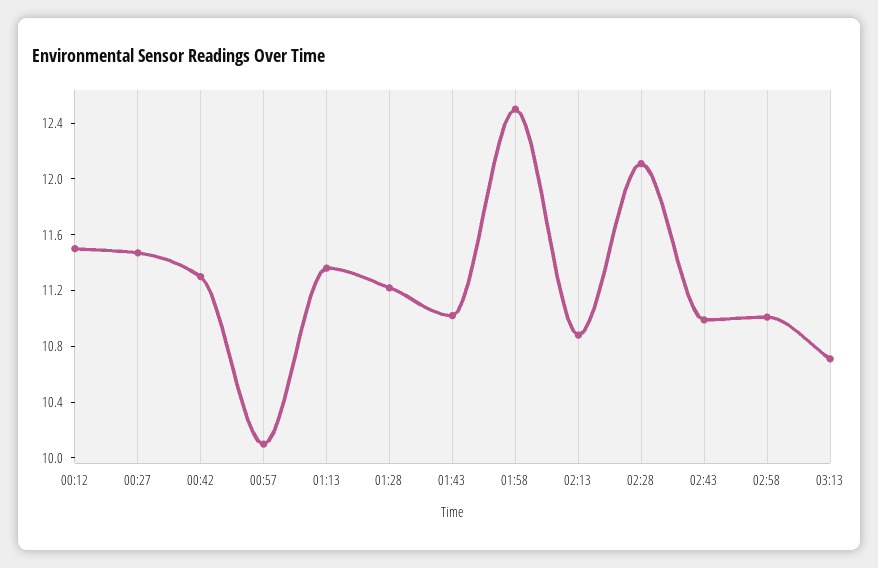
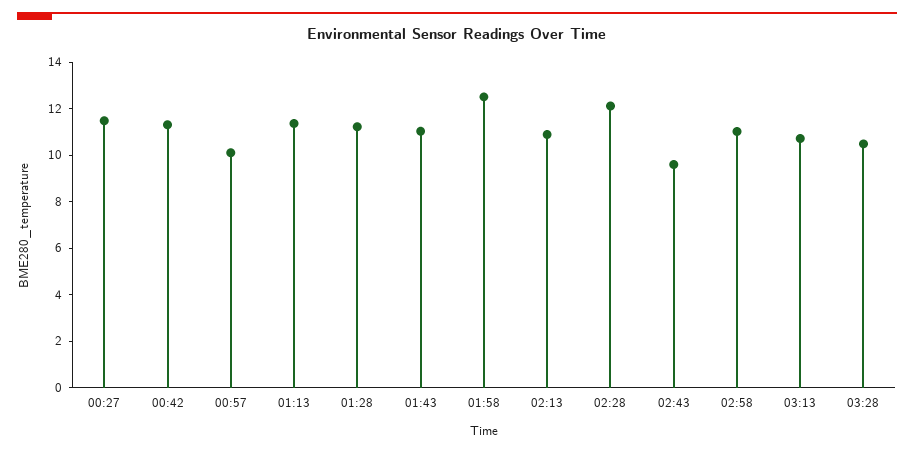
00:12: 11.5 -> none
02:43: 11 -> 9.5
03:28: none -> 10.5

